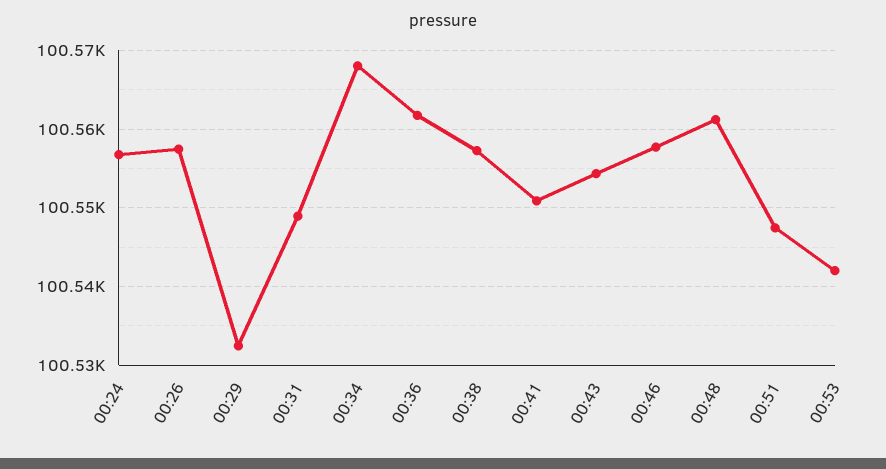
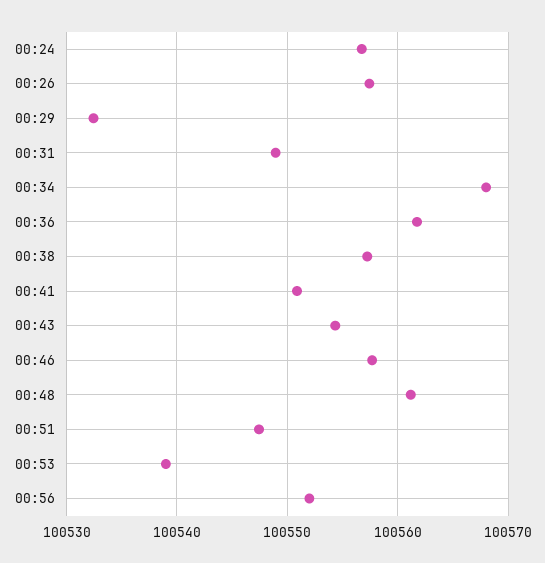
00:53: 100542 -> 100539
00:56: none -> 100552

